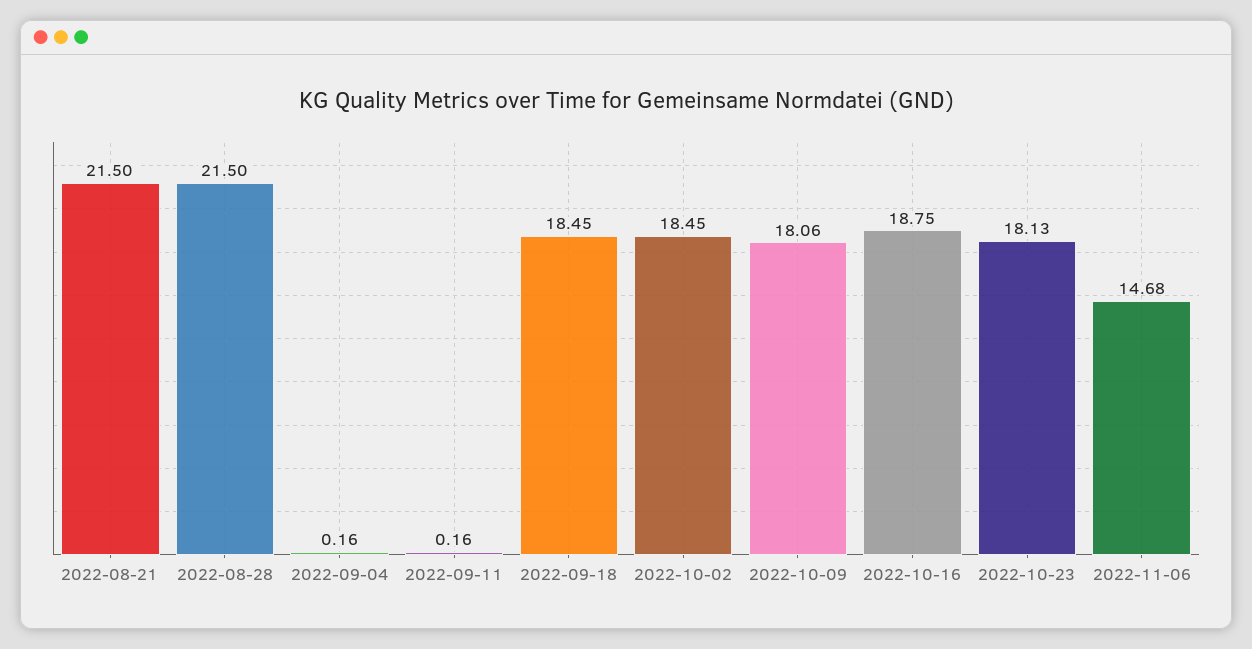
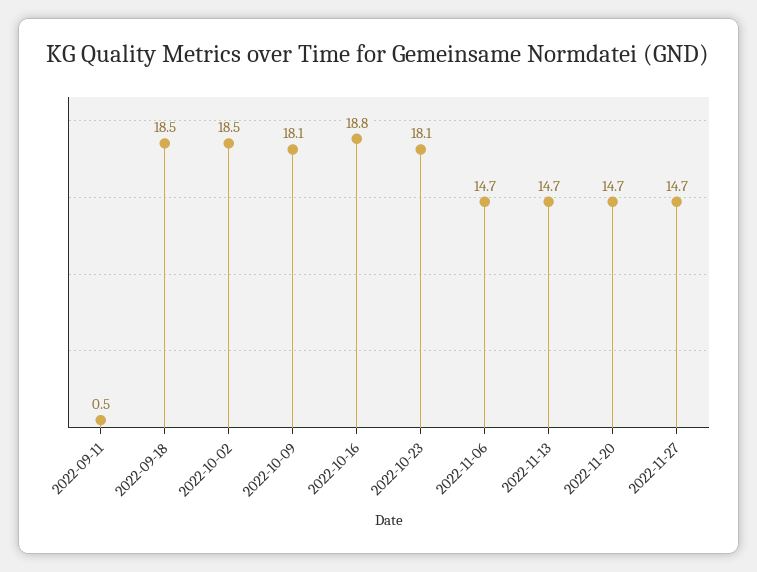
2022-08-21: 21.5 -> none
2022-08-28: 21.5 -> none
2022-09-04: 0.16 -> none
2022-09-11: 0.16 -> 0.5
2022-11-13: none -> 14.7
2022-11-20: none -> 14.7
2022-11-27: none -> 14.7

